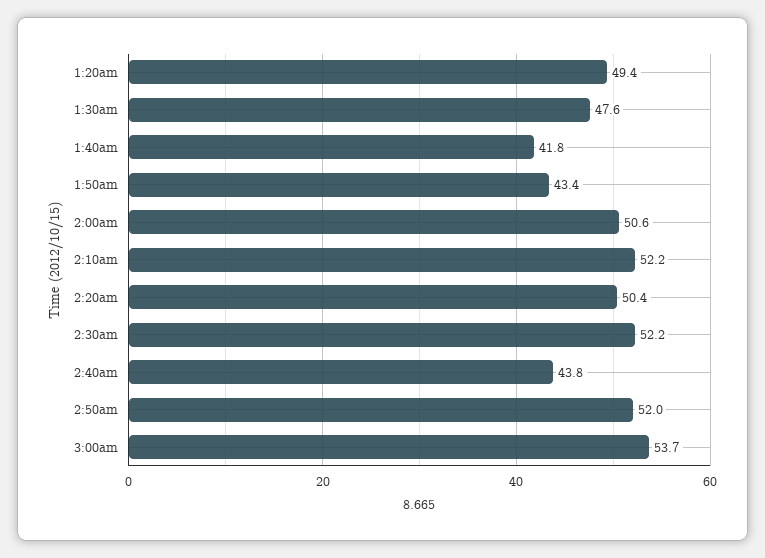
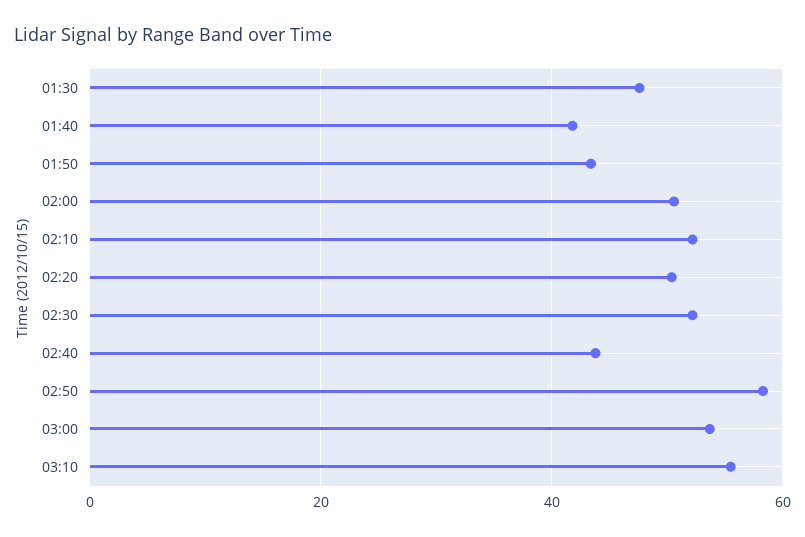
1:20am: 49.4 -> none
2:50am: 52 -> 58
03:10: none -> 56

